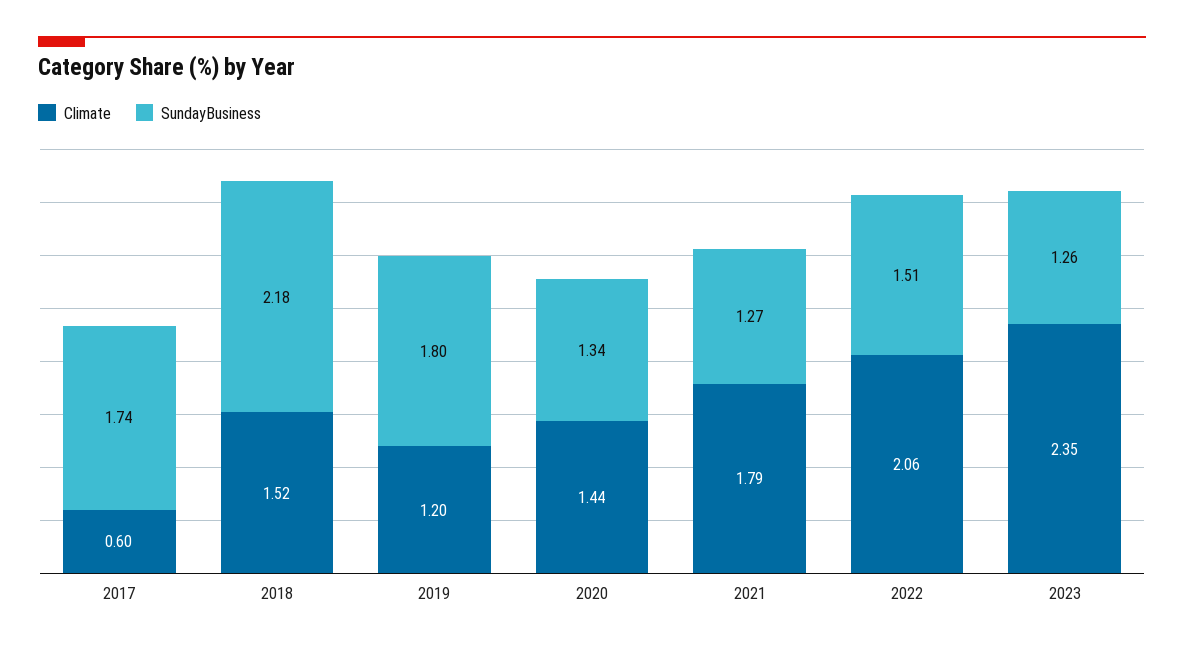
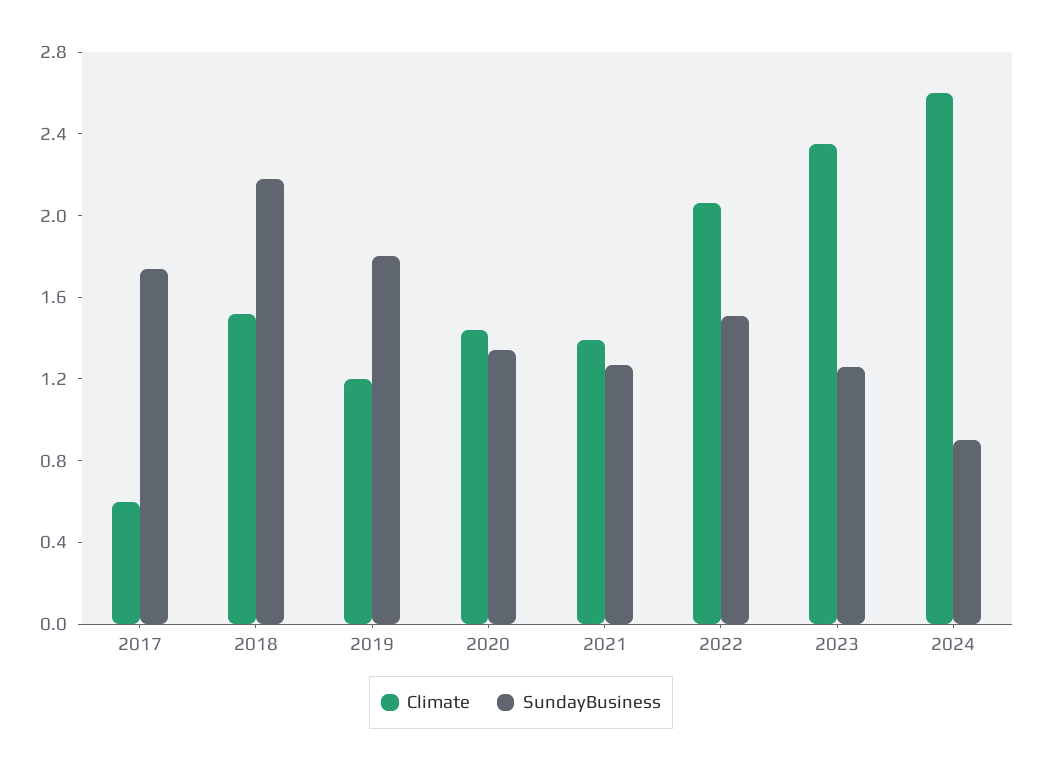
Climate, 2021: 1.79 -> 1.4
Climate, 2024: none -> 2.6
SundayBusiness, 2024: none -> 0.9

